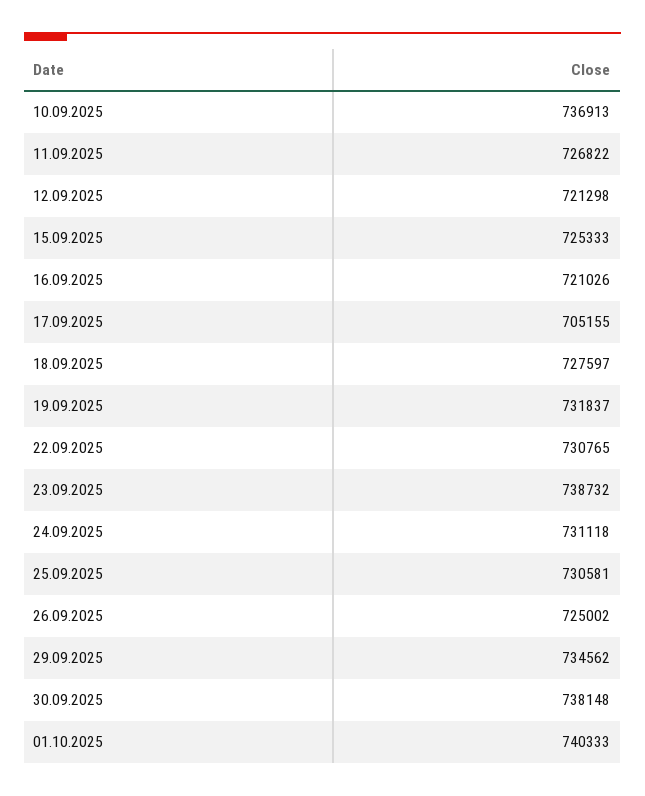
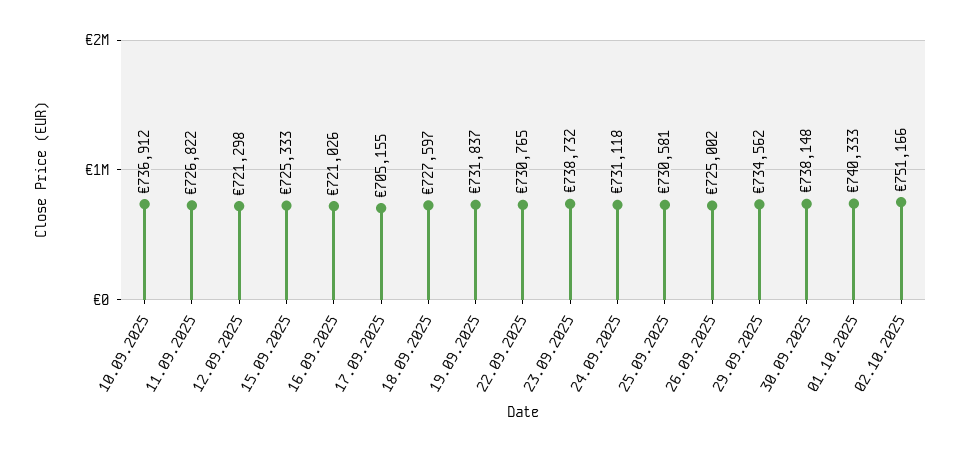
10.09.2025: 736913 -> 736912
02.10.2025: none -> 751166

